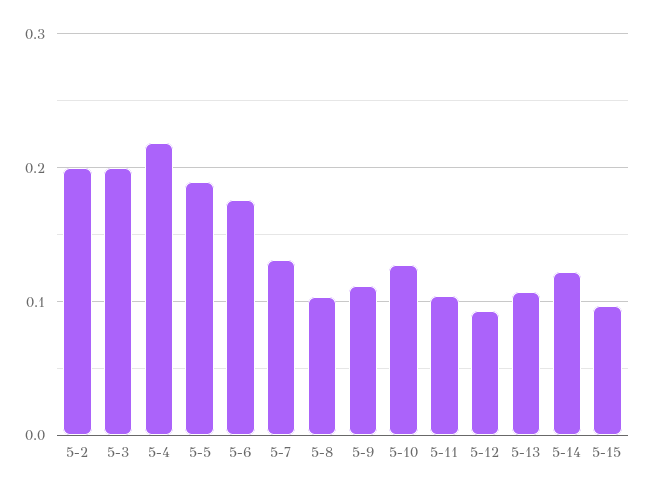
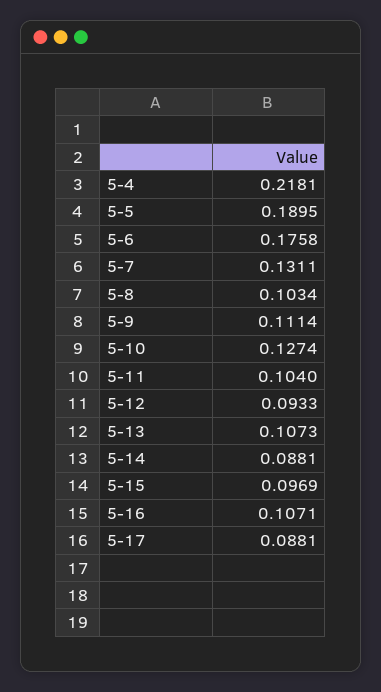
5-2: 0.2 -> none
5-3: 0.2 -> none
5-14: 0.12 -> 0.0881
5-16: none -> 0.1071
5-17: none -> 0.0881

